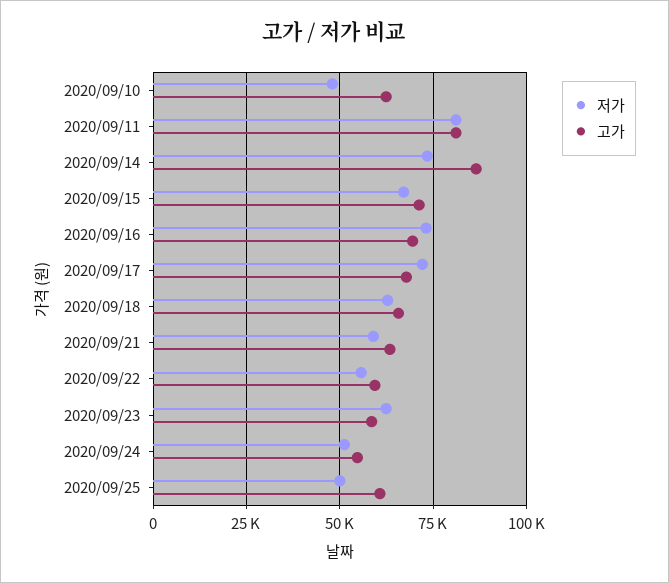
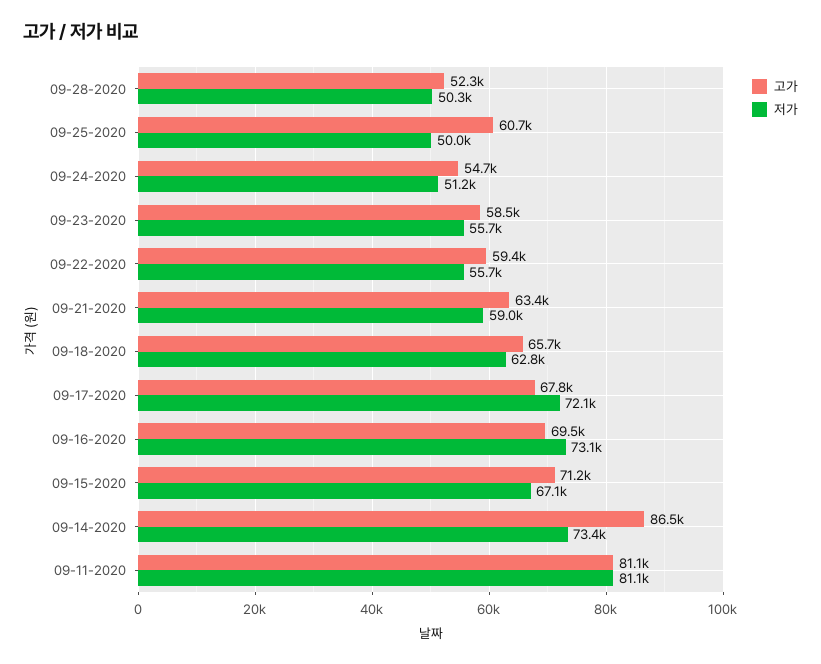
저가, 2020/09/10: 47500 -> none
고가, 2020/09/10: 62500 -> none
저가, 2020/09/23: 62500 -> 55700
고가, 09-28-2020: none -> 52300
저가, 09-28-2020: none -> 50300

